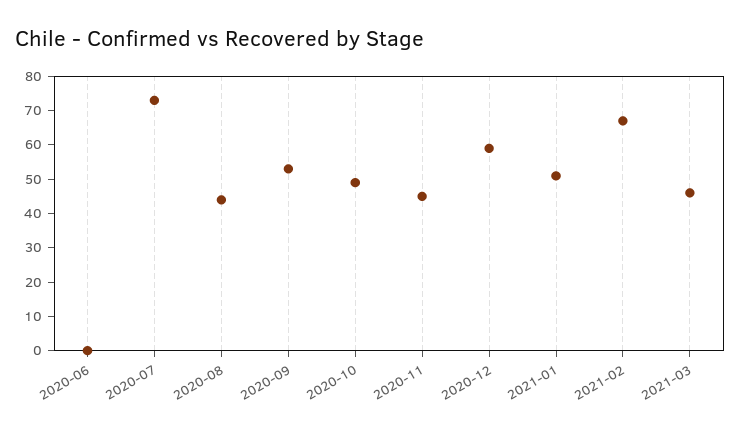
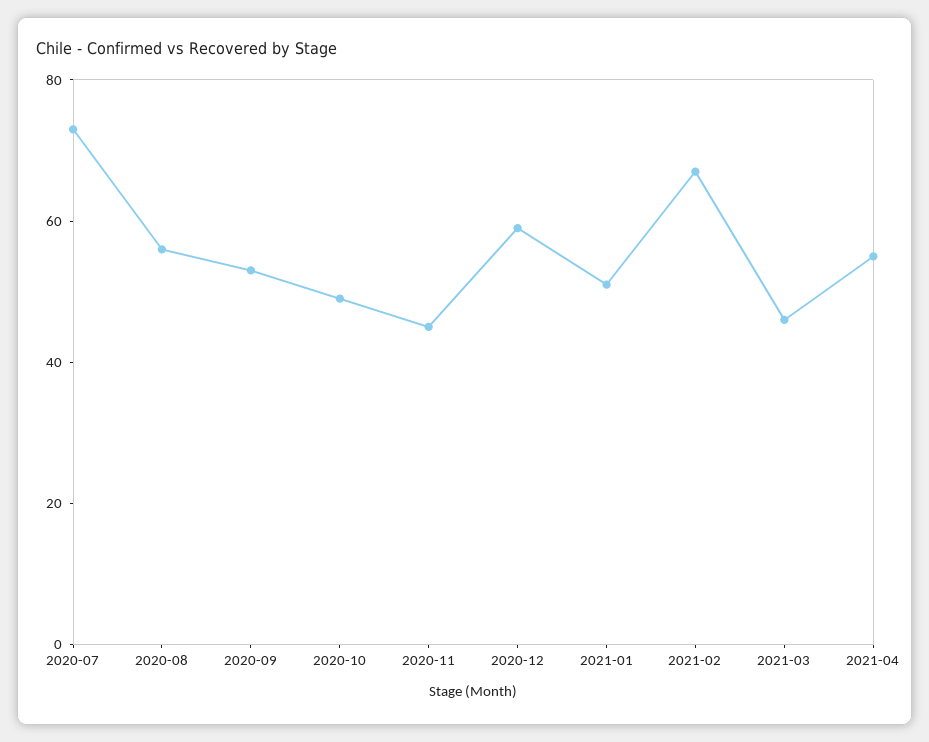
2020-06: 0 -> none
2020-08: 45 -> 55
2021-04: none -> 55

